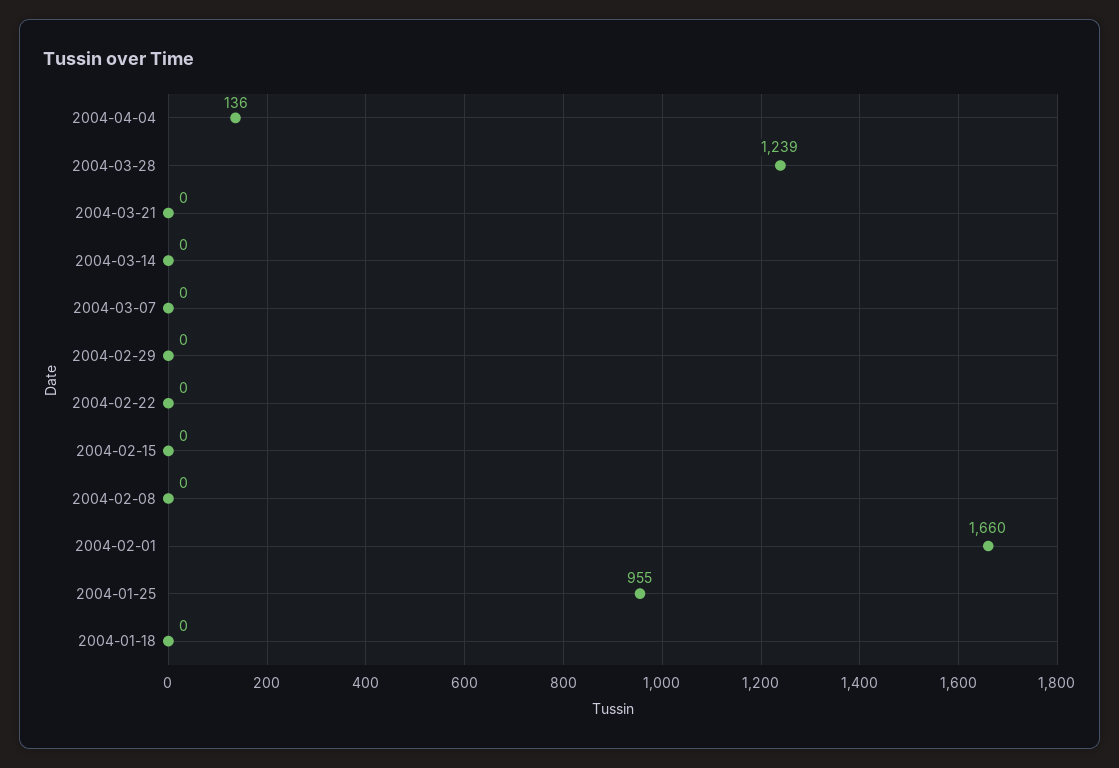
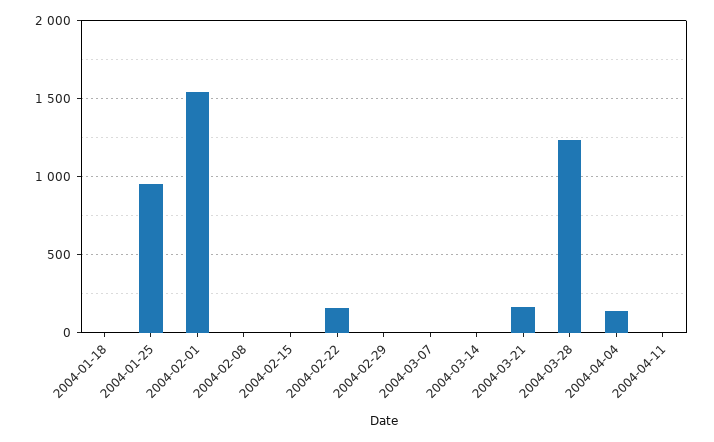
2004-03-21: 0 -> 150
2004-02-22: 0 -> 150
2004-02-01: 1660 -> 1550
2004-04-11: none -> 0

